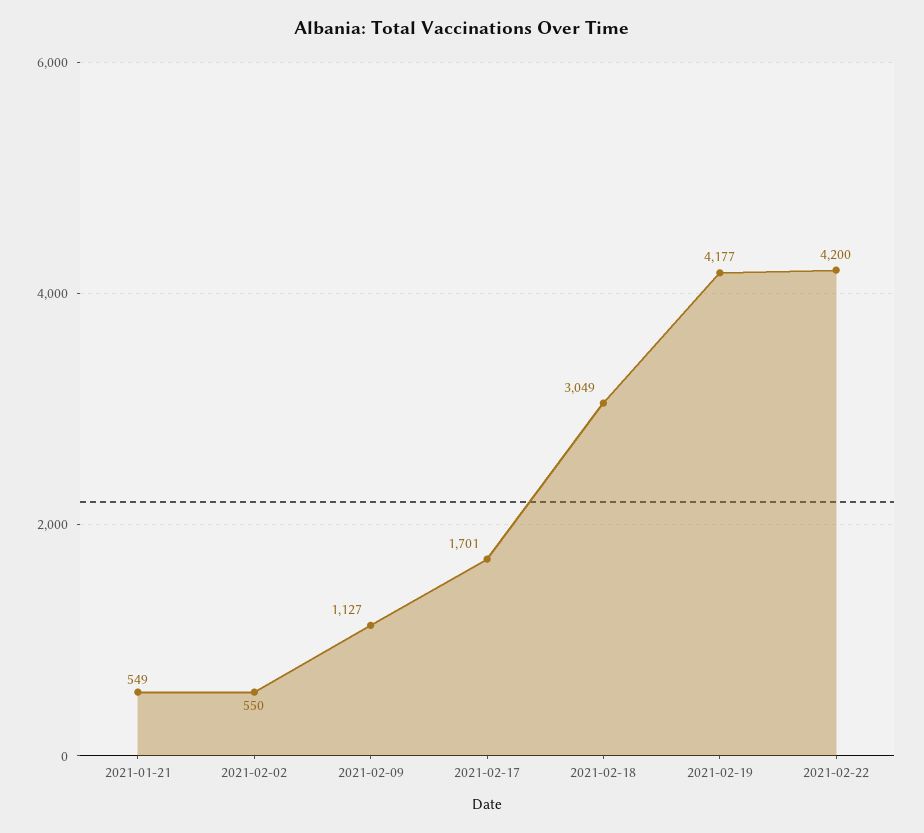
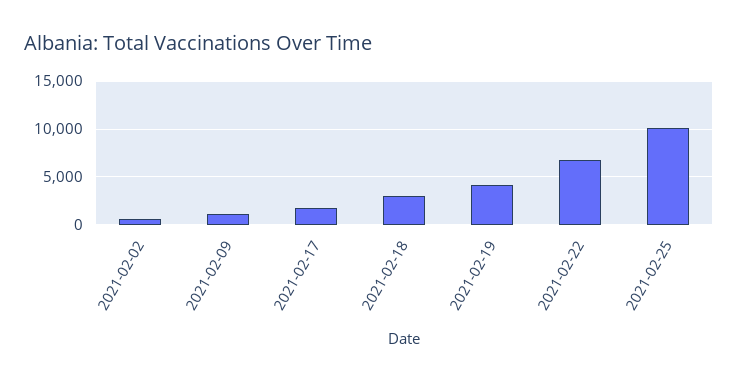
2021-01-21: 549 -> none
2021-02-22: 4200 -> 7000
2021-02-25: none -> 10000

